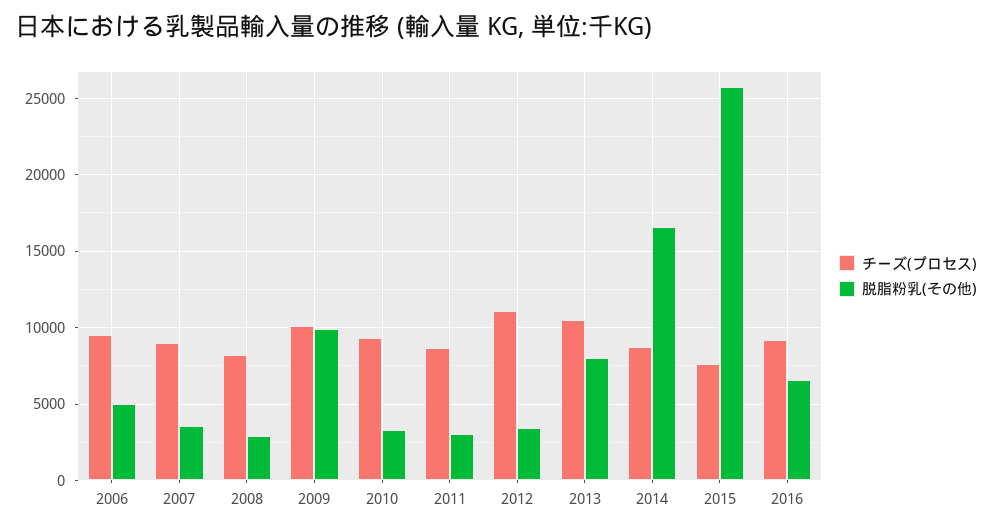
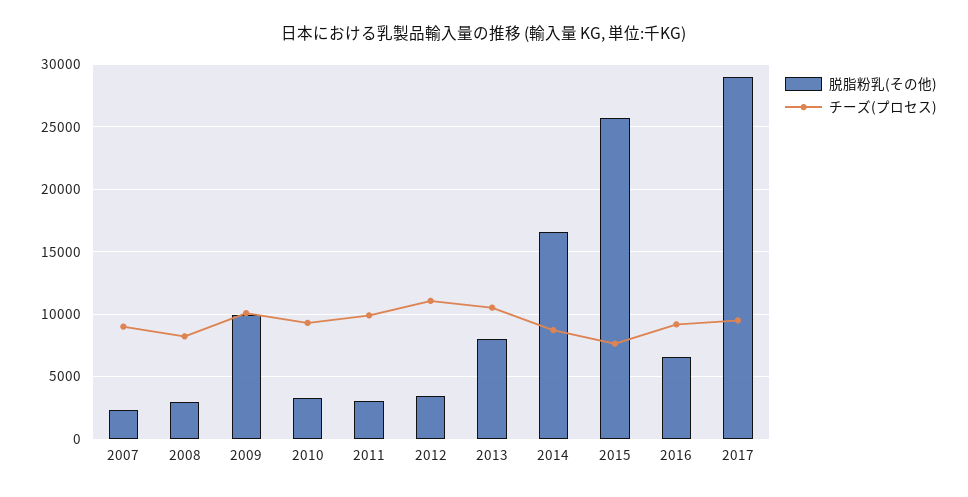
チーズ(プロセス), 2006: 9500 -> none
脱脂粉乳(その他), 2006: 5000 -> none
脱脂粉乳(その他), 2007: 3500 -> 2500
チーズ(プロセス), 2011: 8500 -> 10000
脱脂粉乳(その他), 2017: none -> 29000
チーズ(プロセス), 2017: none -> 9500

